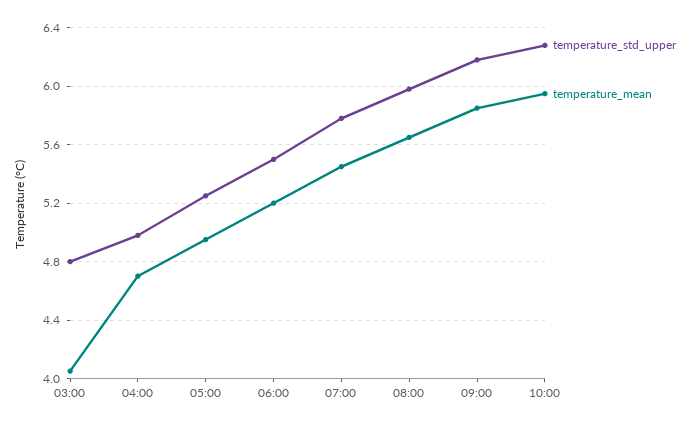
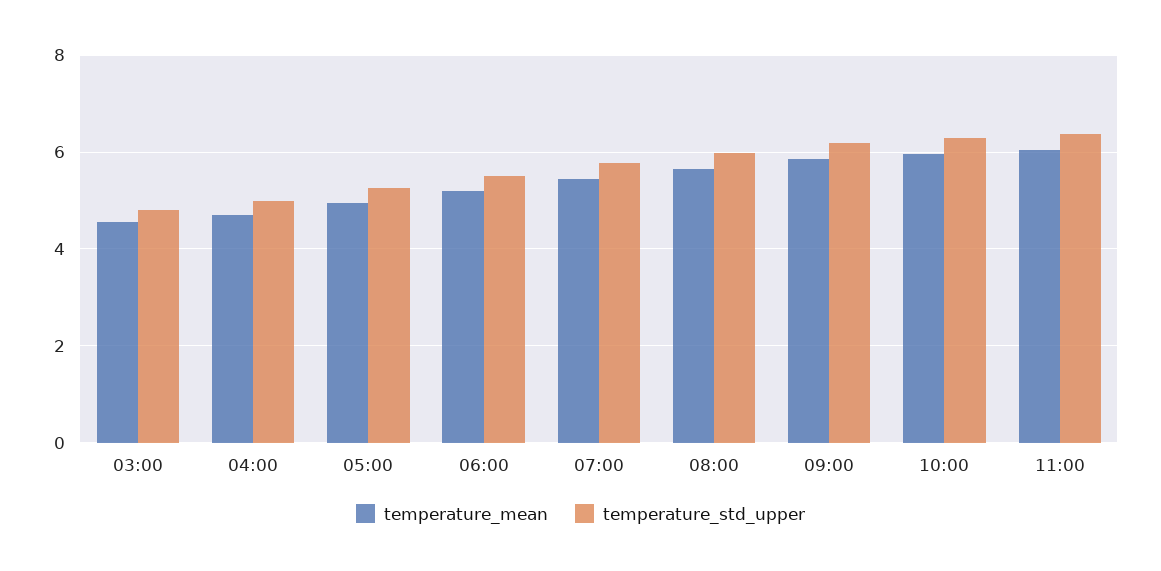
temperature_mean, 03:00: 4.05 -> 4.6
temperature_mean, 11:00: none -> 6
temperature_std_upper, 11:00: none -> 6.4

